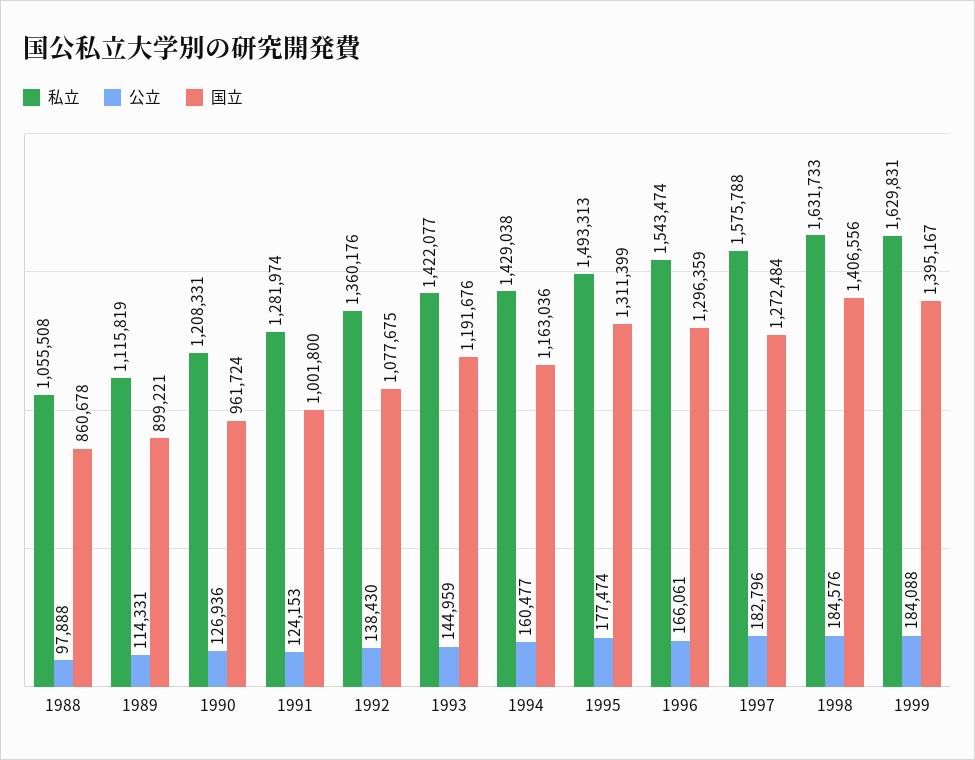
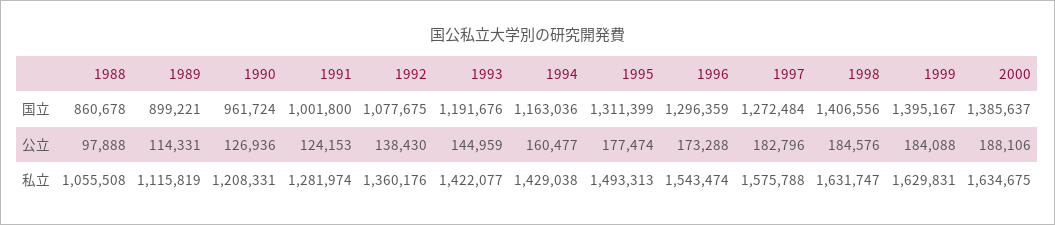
公立, 1996: 166061 -> 173288
私立, 1998: 1631733 -> 1631747
国立, 2000: none -> 1385637
公立, 2000: none -> 188106
私立, 2000: none -> 1634675

